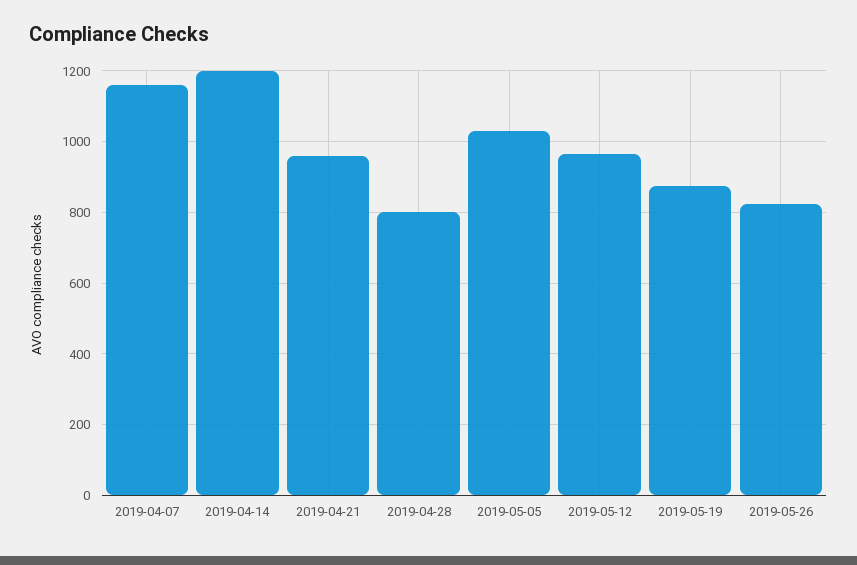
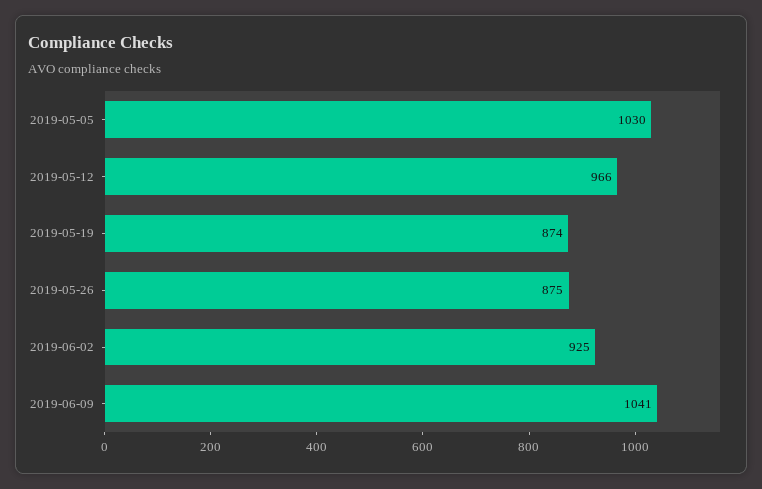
2019-04-07: 1160 -> none
2019-04-14: 1200 -> none
2019-04-21: 960 -> none
2019-04-28: 800 -> none
2019-05-26: 820 -> 875
2019-06-02: none -> 925
2019-06-09: none -> 1041

